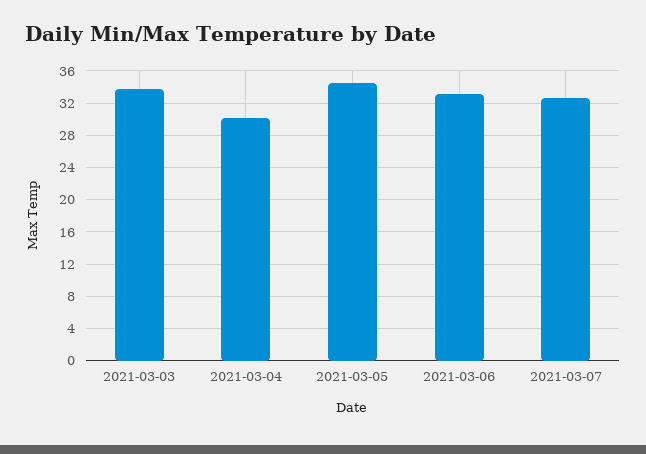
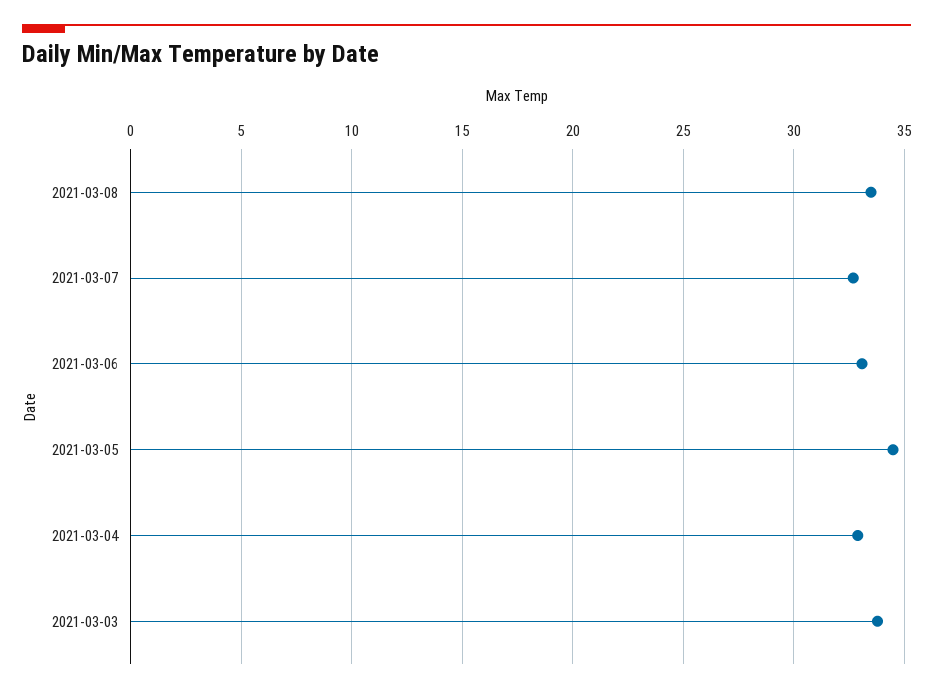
2021-03-04: 30 -> 33
2021-03-08: none -> 33.5

